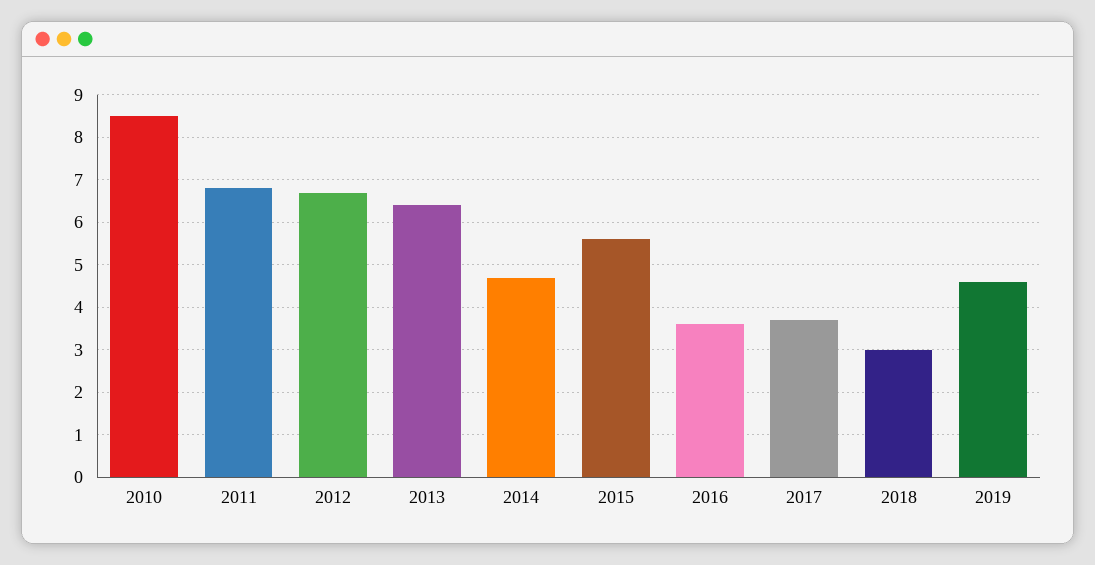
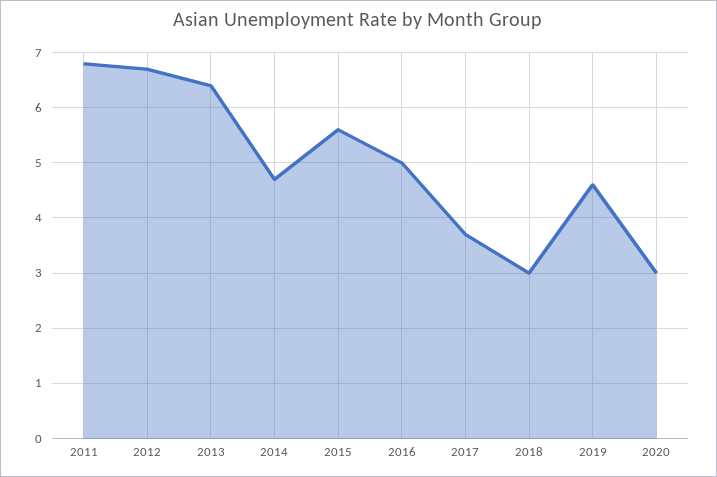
2010: 8.5 -> none
2016: 3.5 -> 5
2020: none -> 3

